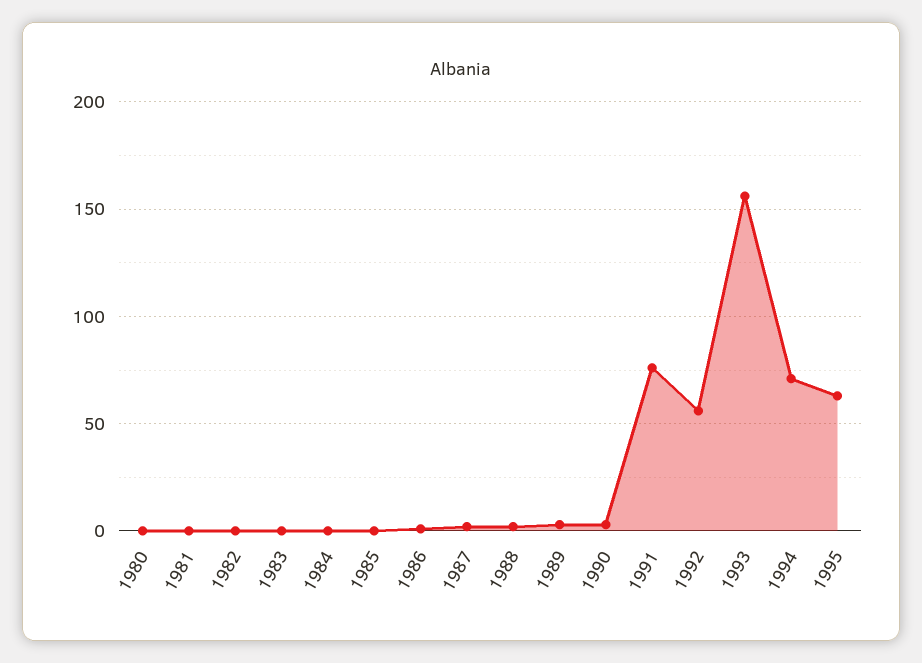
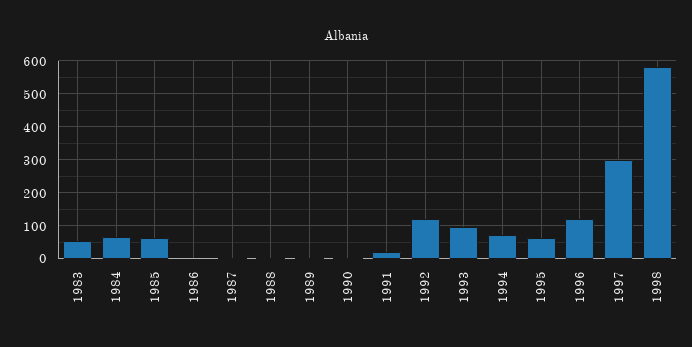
1980: 0 -> none
1981: 0 -> none
1982: 0 -> none
1983: 0 -> 60
1984: 0 -> 60
1985: 0 -> 60
1991: 75 -> 20
1992: 55 -> 120
1993: 155 -> 100
1996: none -> 120
1997: none -> 300
1998: none -> 580

